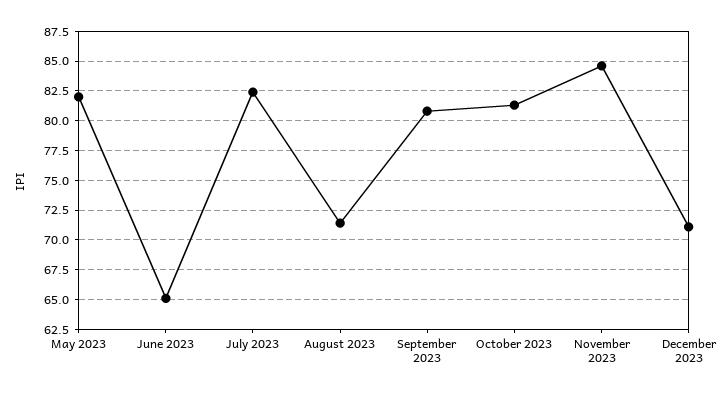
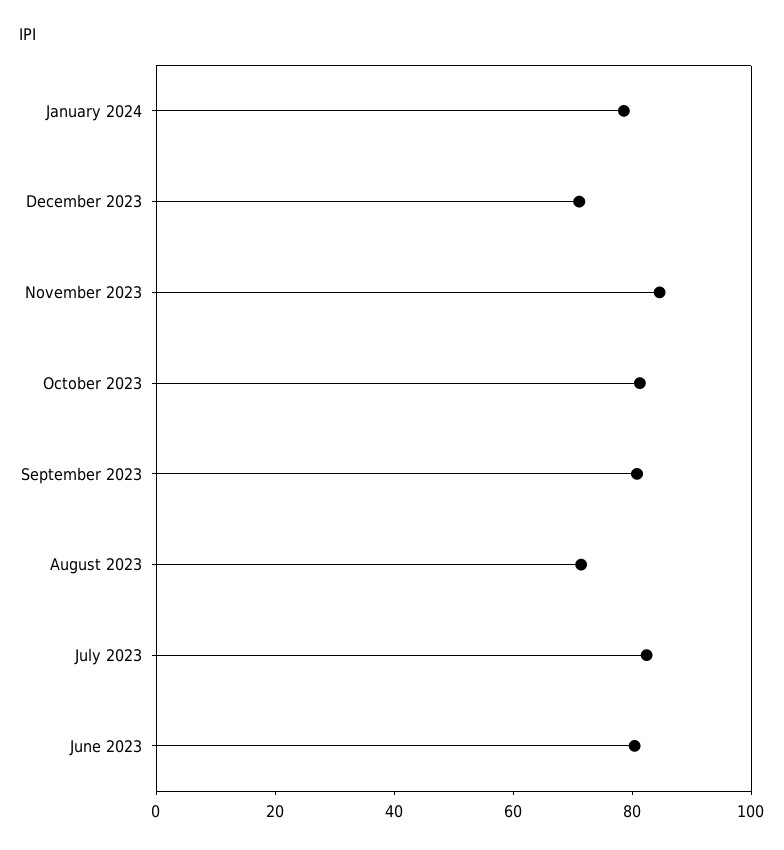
May 2023: 82.5 -> none
June 2023: 65 -> 80
January 2024: none -> 80

